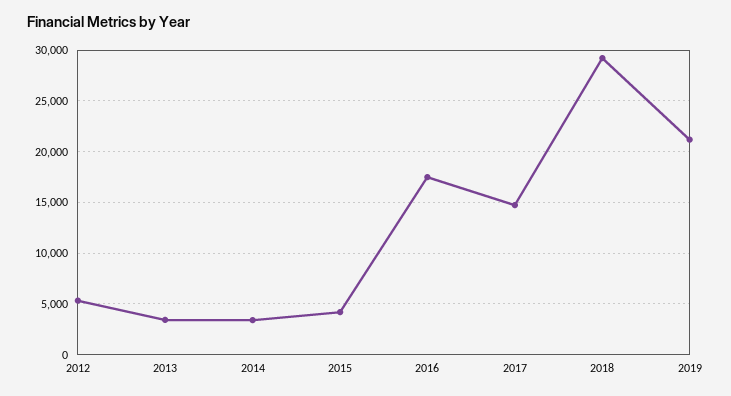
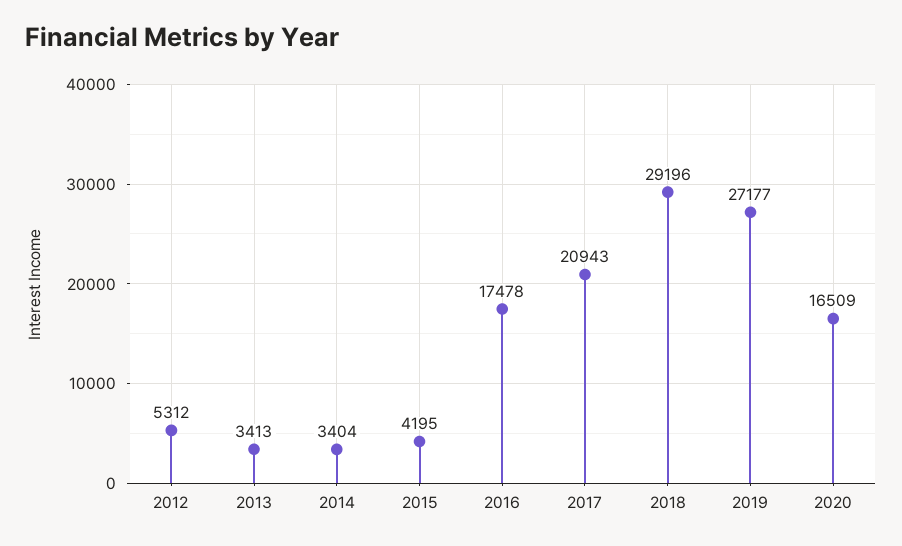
2017: 15000 -> 20943
2019: 21000 -> 27177
2020: none -> 16509

